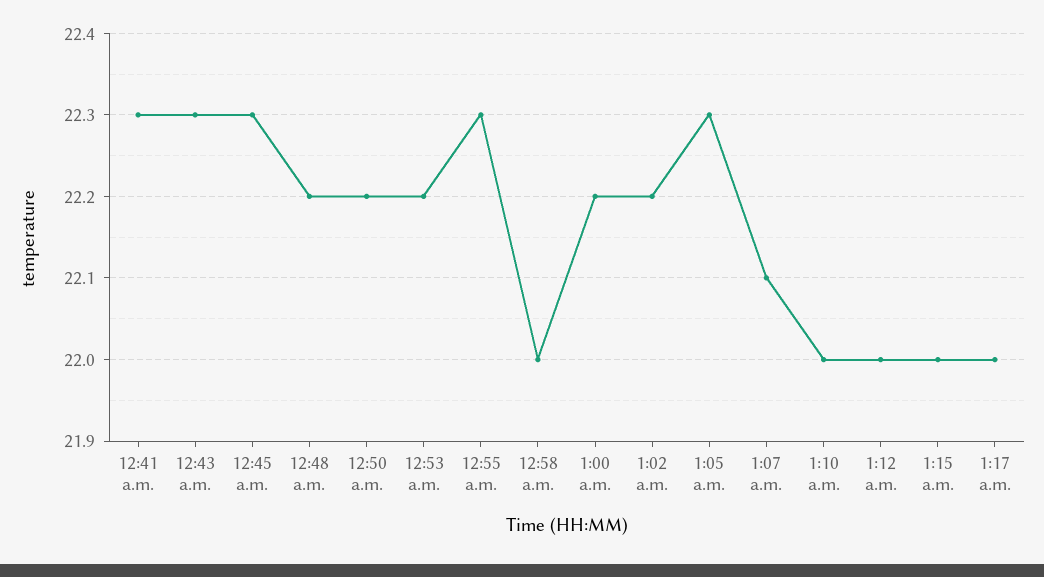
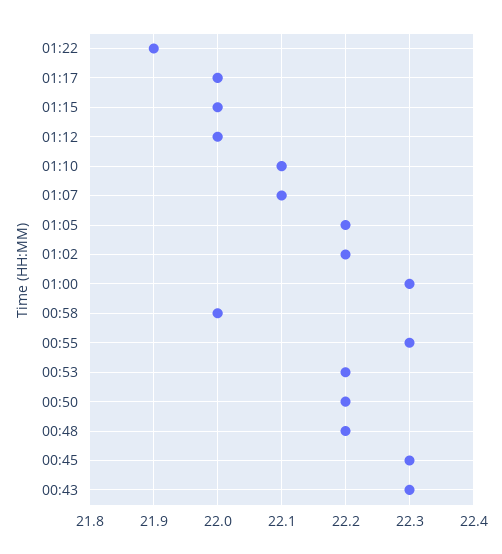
12:41 a.m.: 22.3 -> none
1:00 a.m.: 22.2 -> 22.3
1:05 a.m.: 22.3 -> 22.2
1:10 a.m.: 22 -> 22.1
01:22: none -> 21.9

